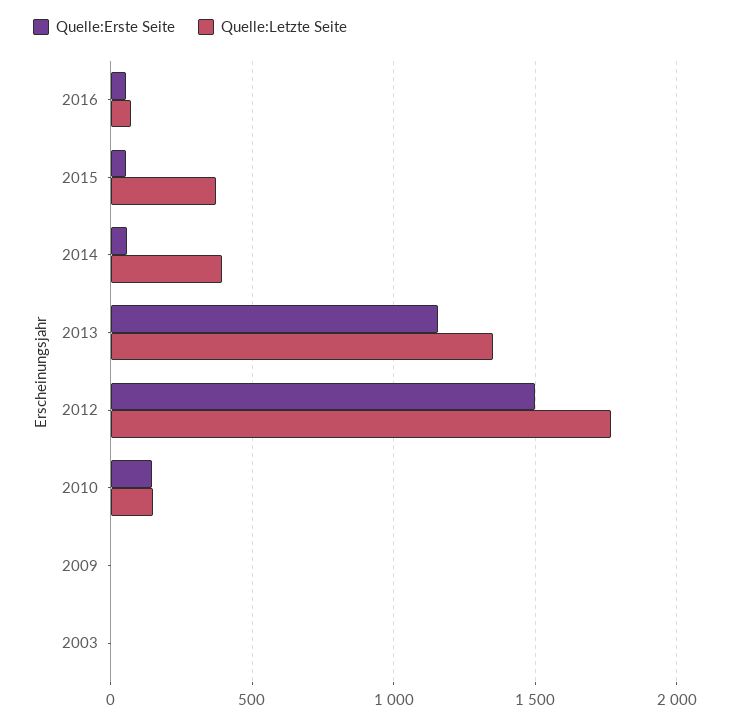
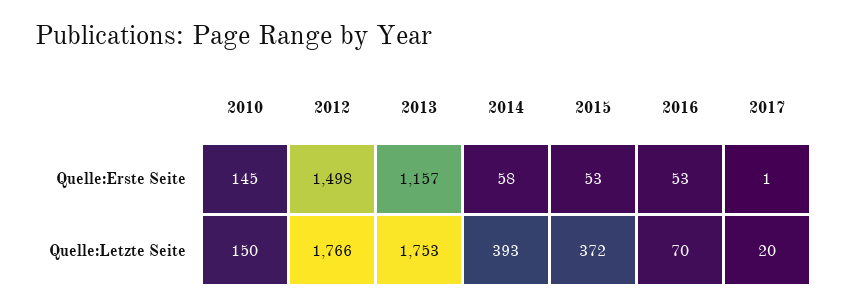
Quelle:Letzte Seite, 2013: 1350 -> 1753
Quelle:Erste Seite, 2009: 0 -> none
Quelle:Letzte Seite, 2009: 0 -> none
Quelle:Erste Seite, 2003: 0 -> none
Quelle:Letzte Seite, 2003: 0 -> none
Quelle:Erste Seite, 2017: none -> 1
Quelle:Letzte Seite, 2017: none -> 20

